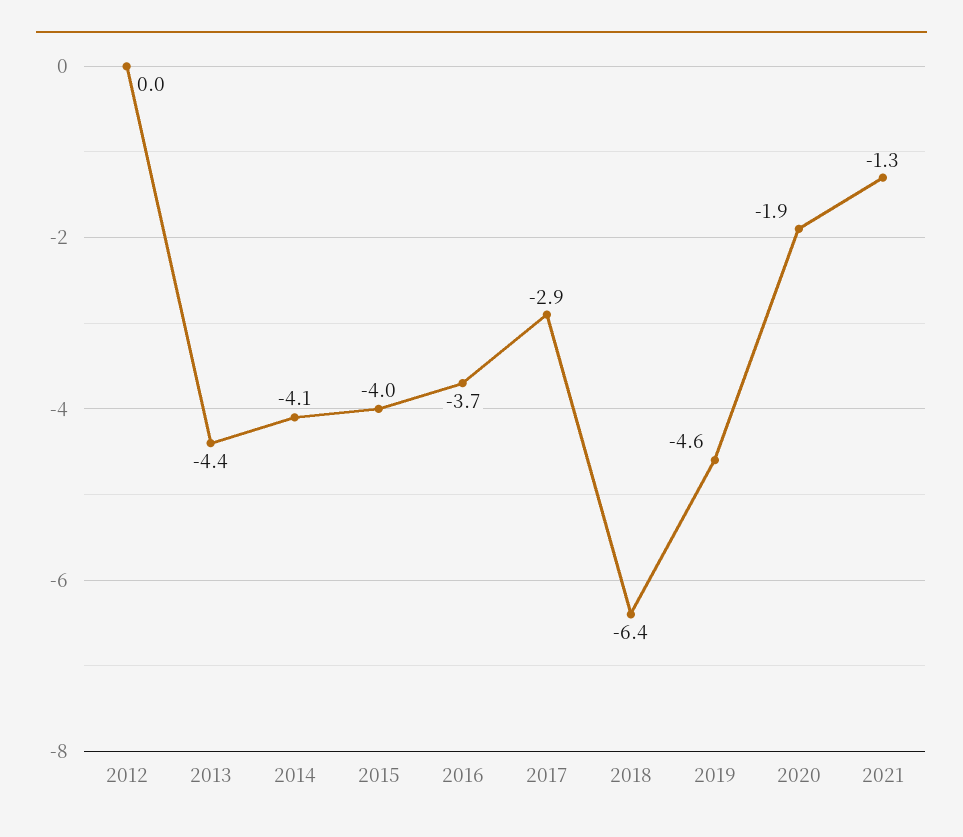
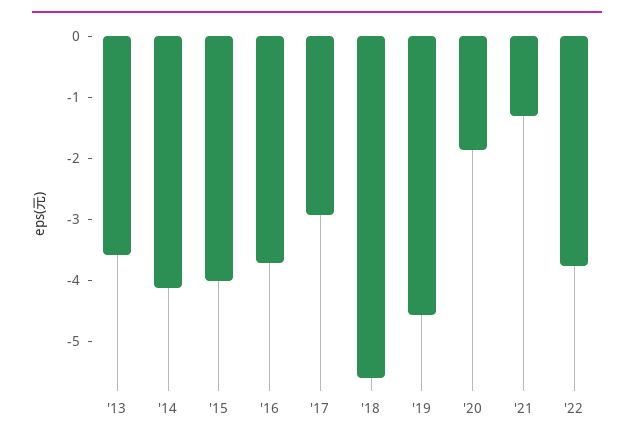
2012: 0 -> none
2013: -4.4 -> -3.6
2018: -6.4 -> -5.6
'22: none -> -3.8

